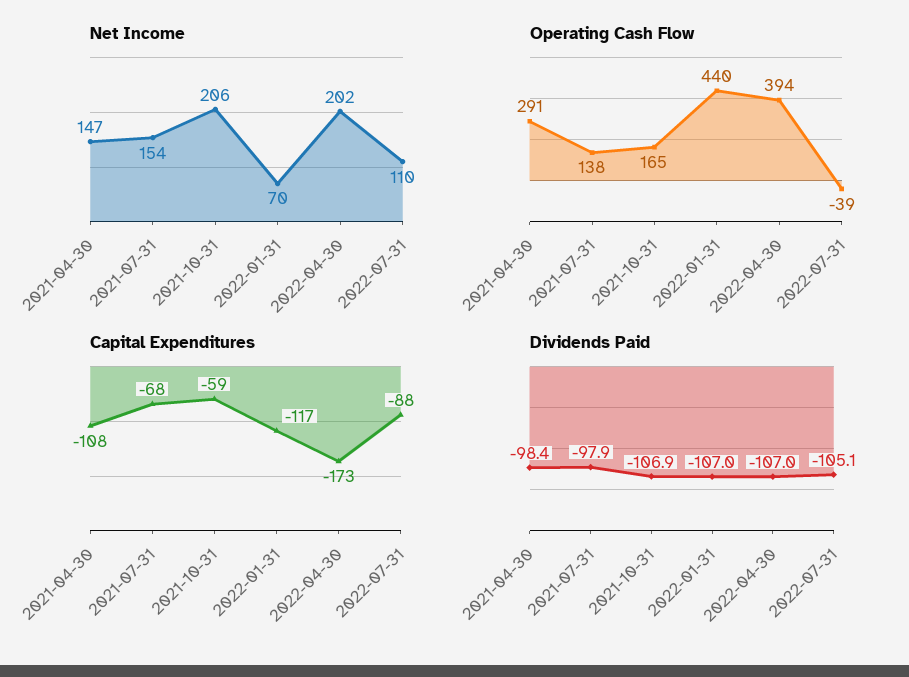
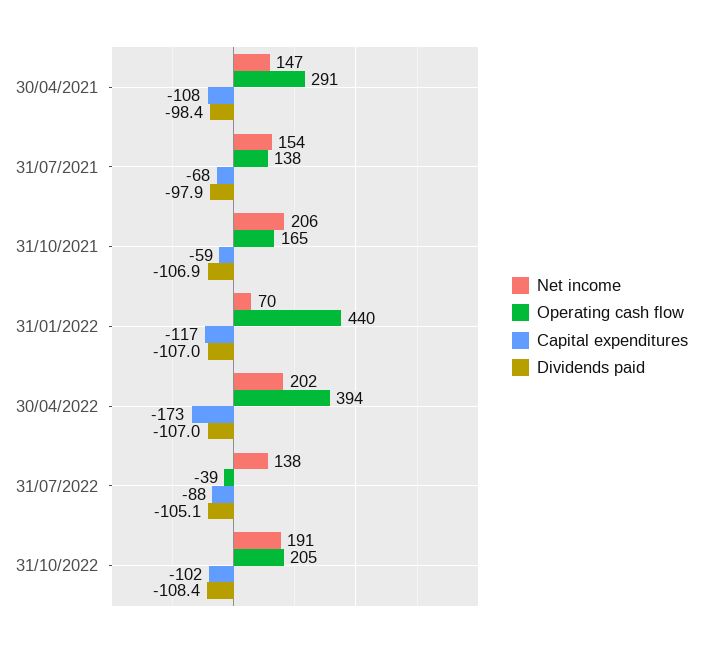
Net Income, 2022-07-31: 110 -> 138
Net Income, 31/10/2022: none -> 191
Operating Cash Flow, 31/10/2022: none -> 205
Capital Expenditures, 31/10/2022: none -> -102
Dividends Paid, 31/10/2022: none -> -108.4

